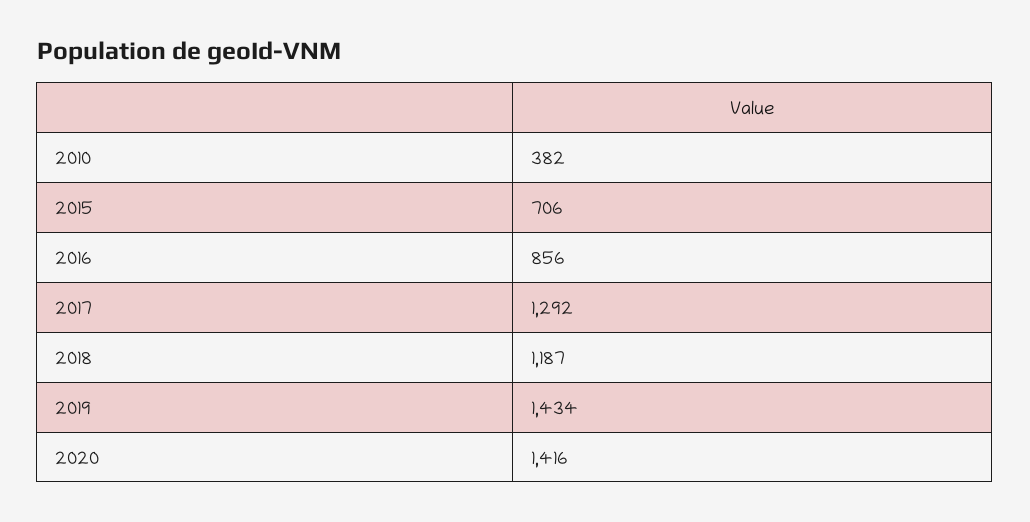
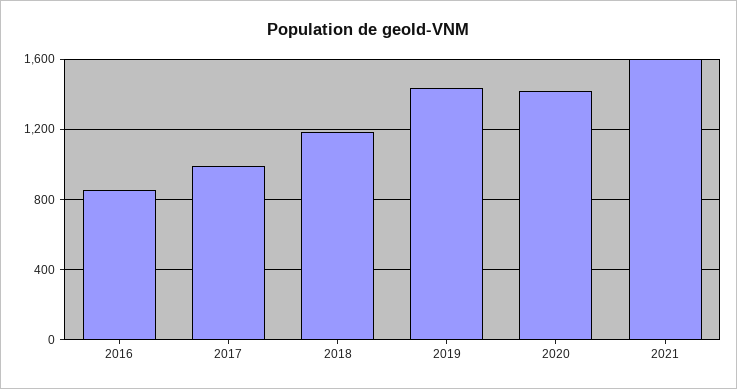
2010: 382 -> none
2015: 706 -> none
2017: 1292 -> 1000
2021: none -> 1600

